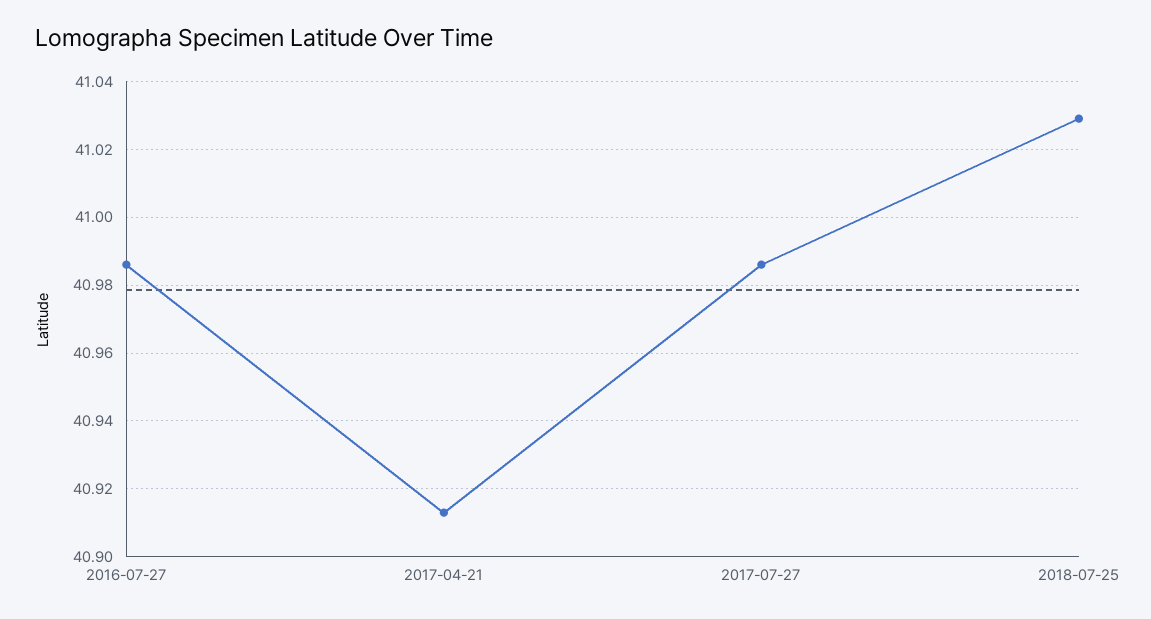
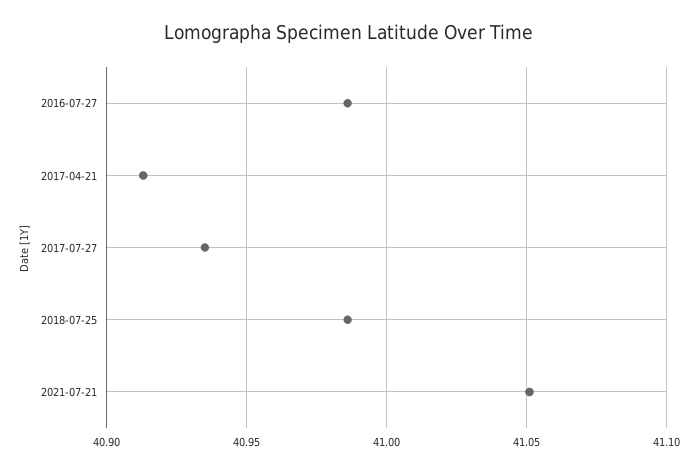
2017-07-27: 40.985 -> 40.935
2018-07-25: 41.03 -> 40.985
2021-07-21: none -> 41.05

